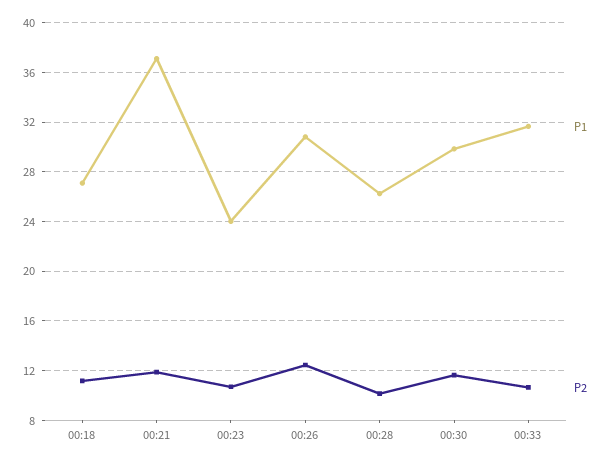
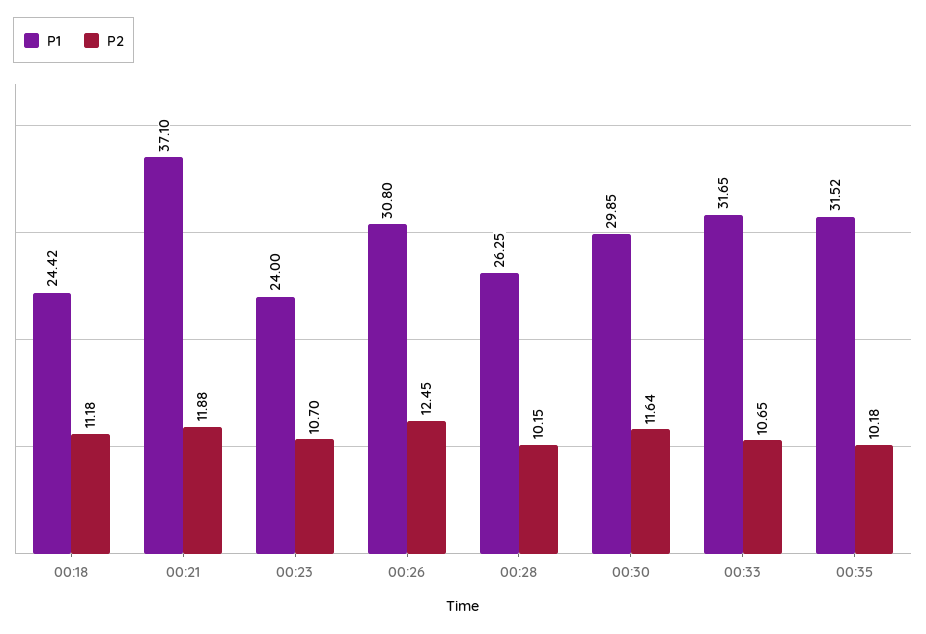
P1, 00:18: 27 -> 24.42
P1, 00:35: none -> 31.52
P2, 00:35: none -> 10.18

